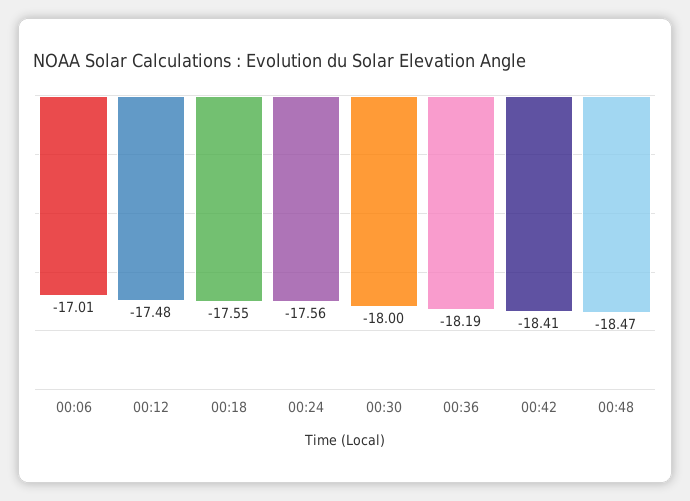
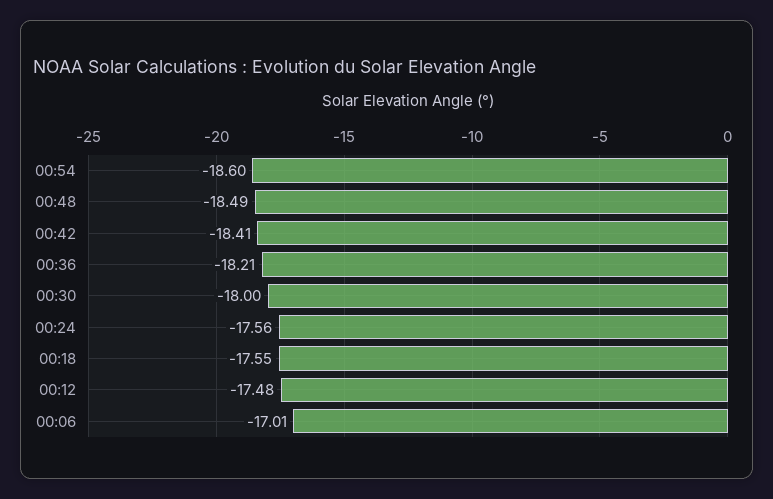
00:36: -18.19 -> -18.21
00:48: -18.47 -> -18.49
00:54: none -> -18.6

